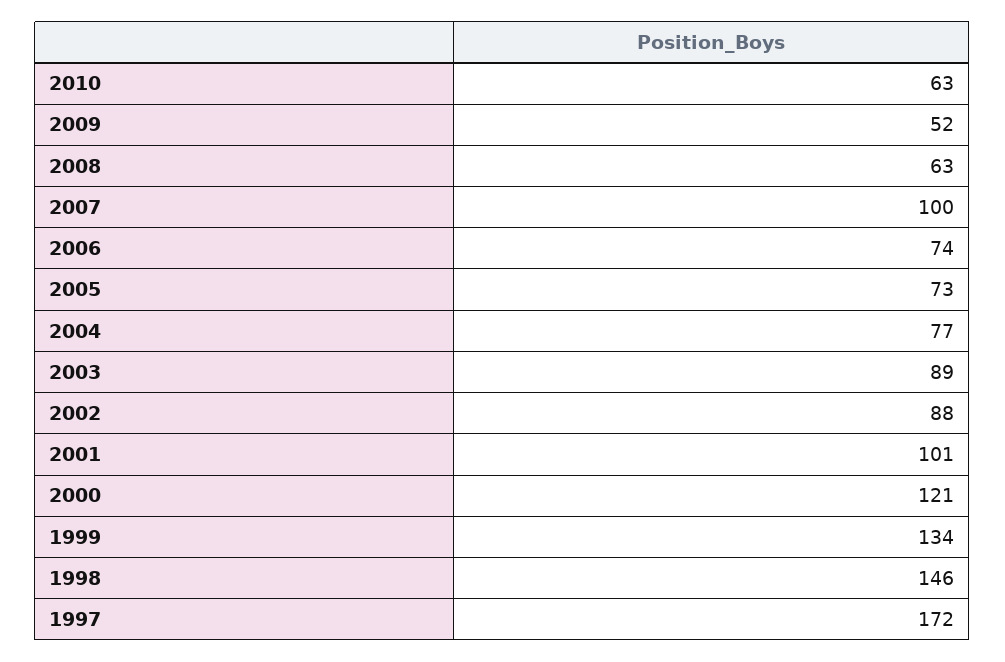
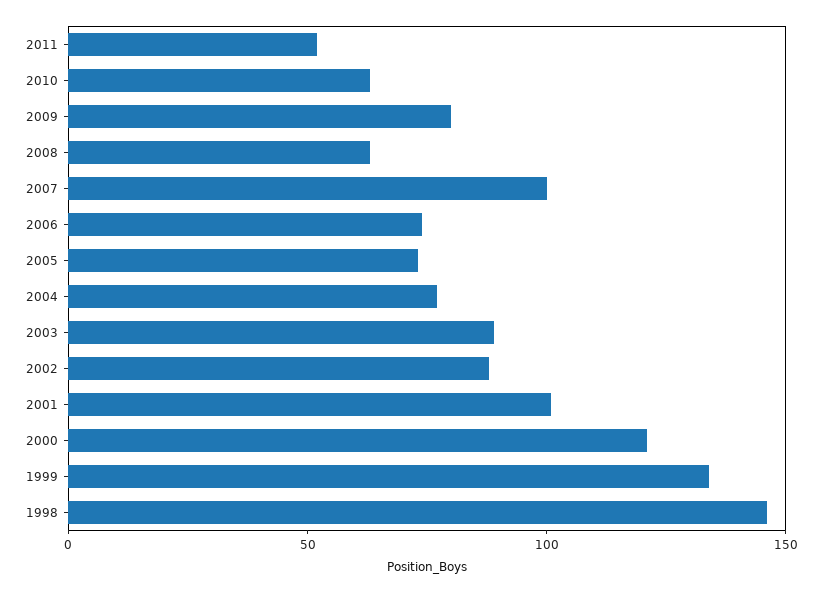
2009: 52 -> 80
1997: 172 -> none
2011: none -> 50

